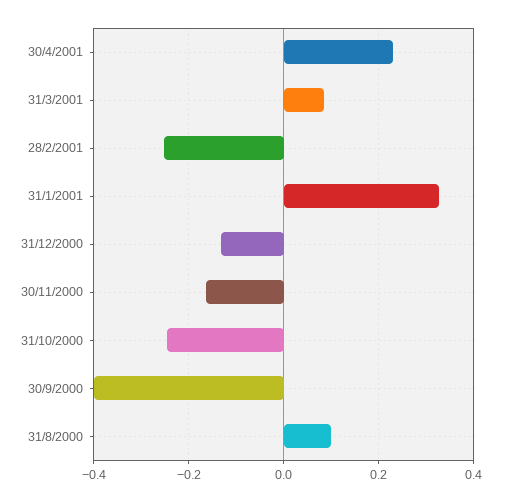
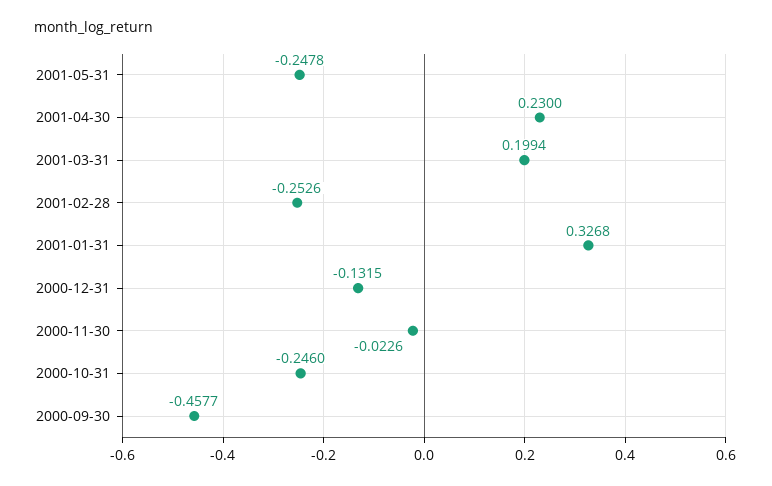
31/3/2001: 0.08 -> 0.1994
30/11/2000: -0.16 -> -0.0226
30/9/2000: -0.4 -> -0.4577
31/8/2000: 0.1 -> none
2001-05-31: none -> -0.2478

